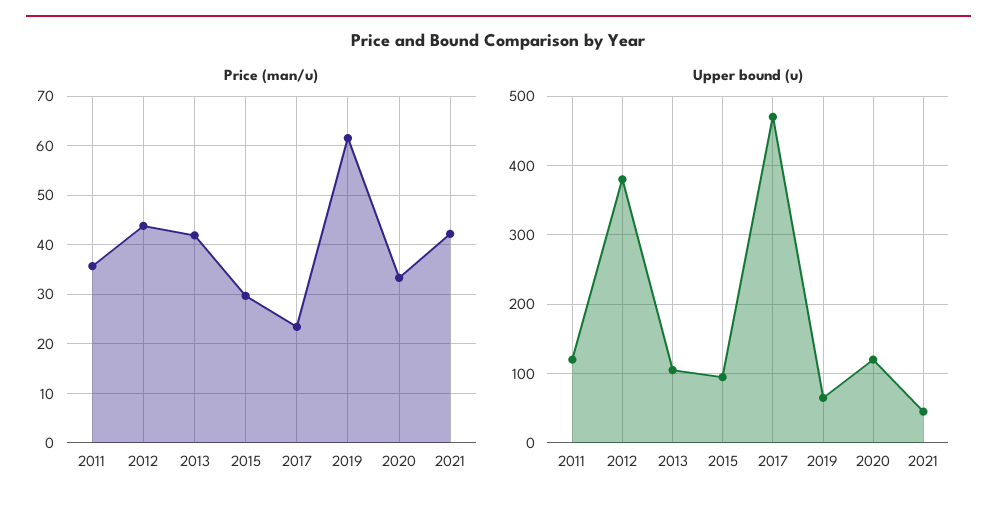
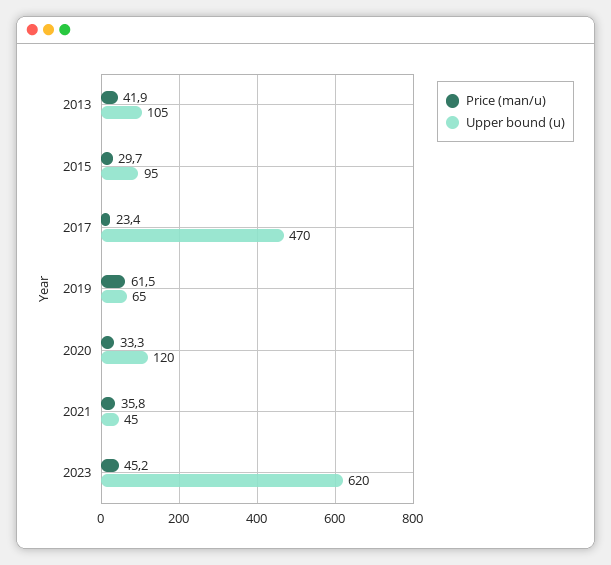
Price (man/u), 2011: 36 -> none
Price (man/u), 2012: 44 -> none
Price (man/u), 2021: 42 -> 35.8
Upper bound (u), 2011: 120 -> none
Upper bound (u), 2012: 380 -> none
Price (man/u), 2023: none -> 45.2
Upper bound (u), 2023: none -> 620

